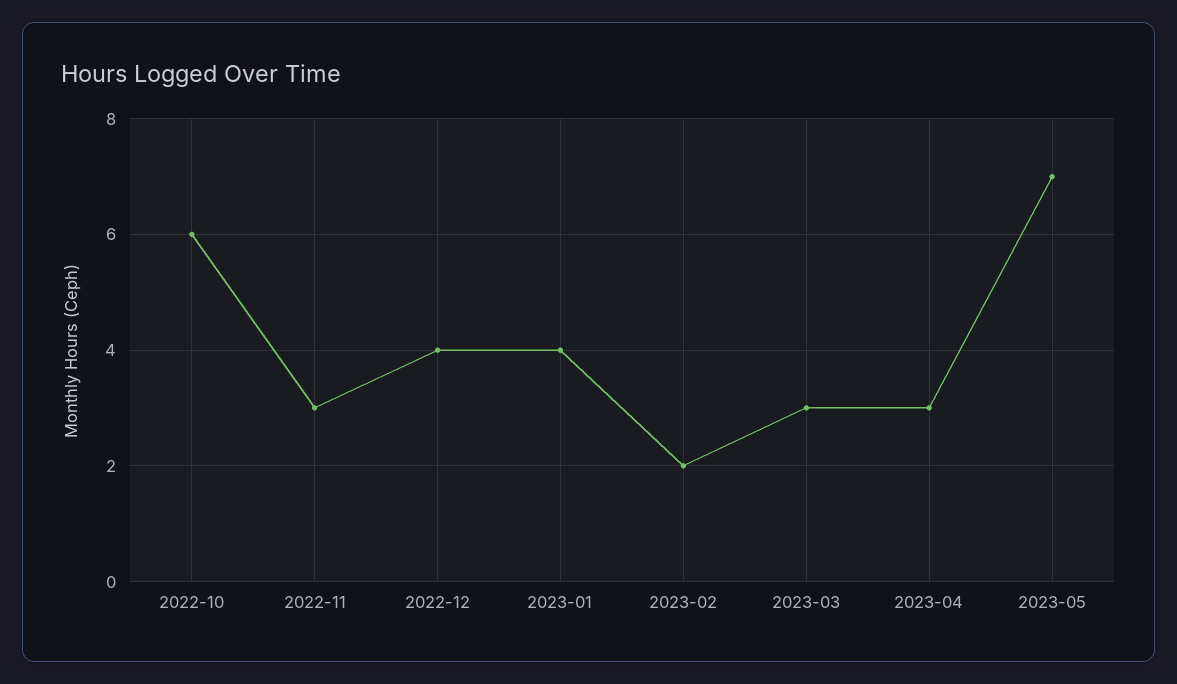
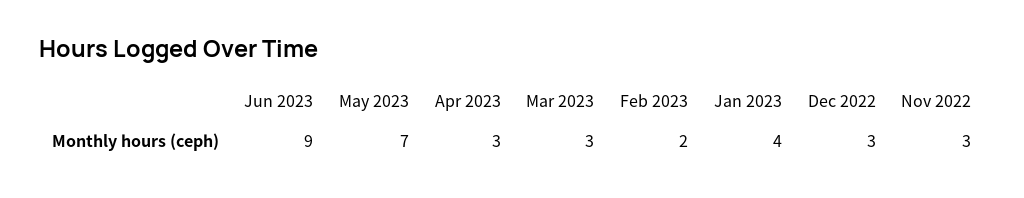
2022-10: 6 -> none
2022-12: 4 -> 3
Jun 2023: none -> 9

